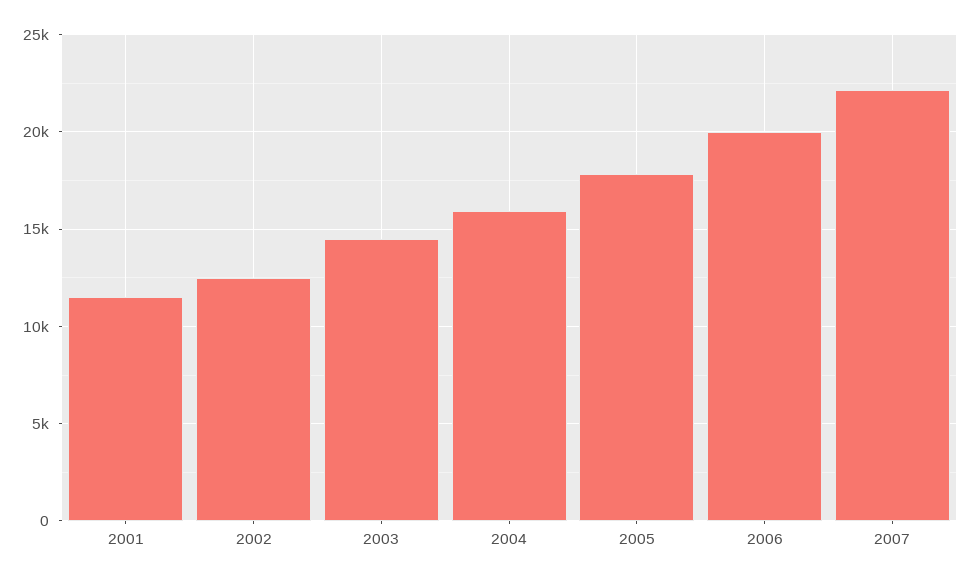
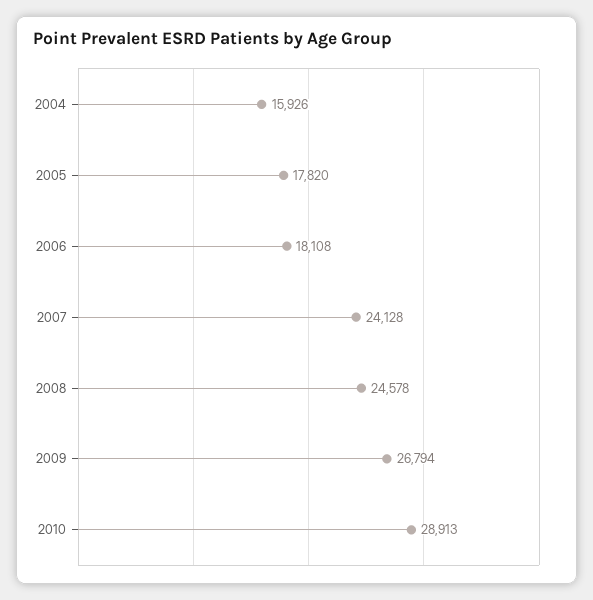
2001: 11500 -> none
2002: 12500 -> none
2003: 14500 -> none
2006: 20000 -> 18108
2007: 22000 -> 24128
2008: none -> 24578
2009: none -> 26794
2010: none -> 28913

